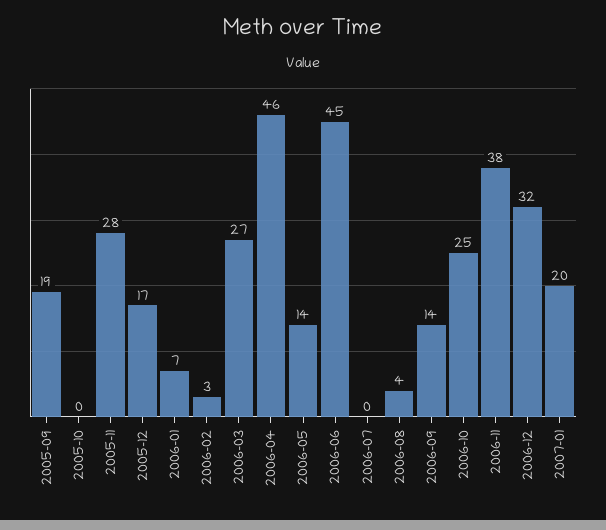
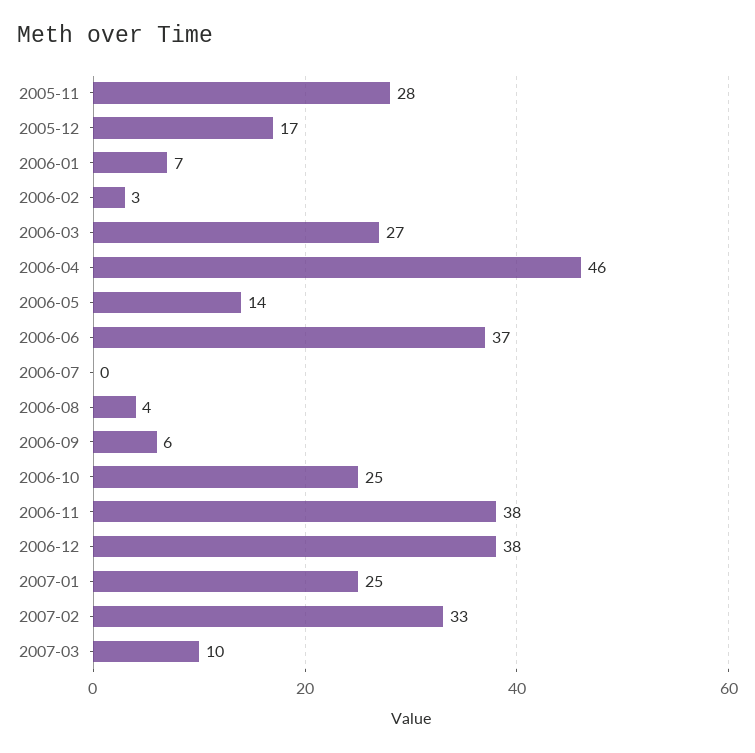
2005-09: 19 -> none
2005-10: 0 -> none
2006-06: 45 -> 37
2006-09: 14 -> 6
2006-12: 32 -> 38
2007-01: 20 -> 25
2007-02: none -> 33
2007-03: none -> 10

